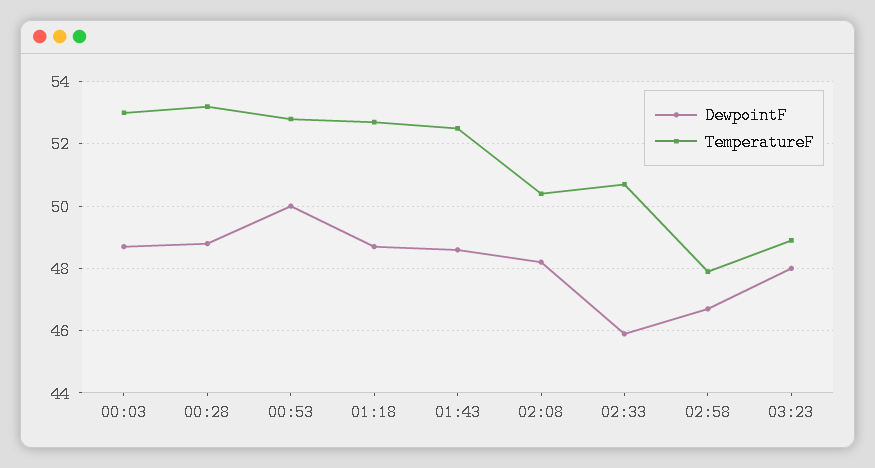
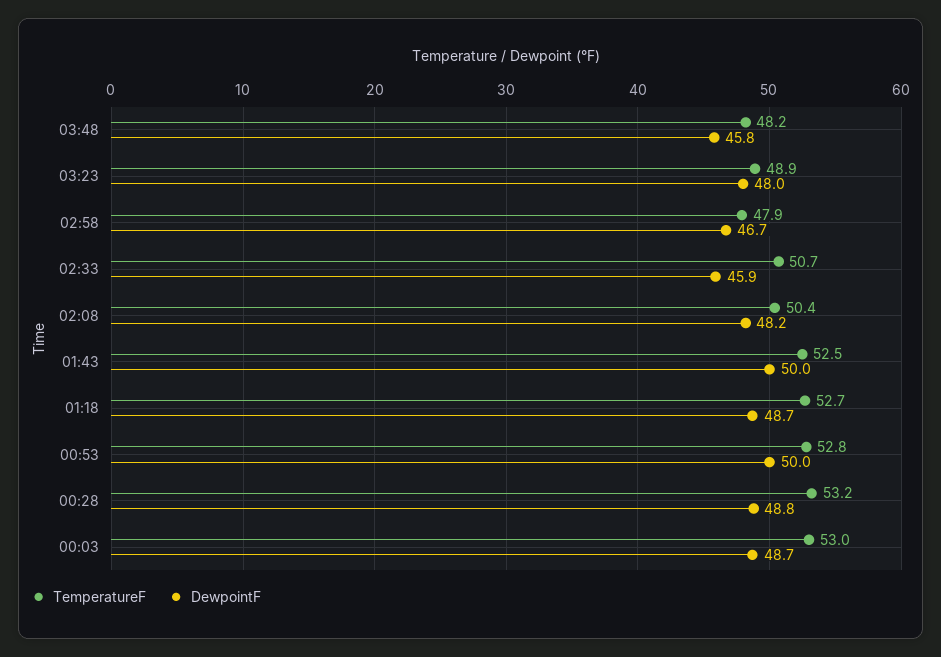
DewpointF, 01:43: 48.5 -> 50
TemperatureF, 03:48: none -> 48.2
DewpointF, 03:48: none -> 45.8

